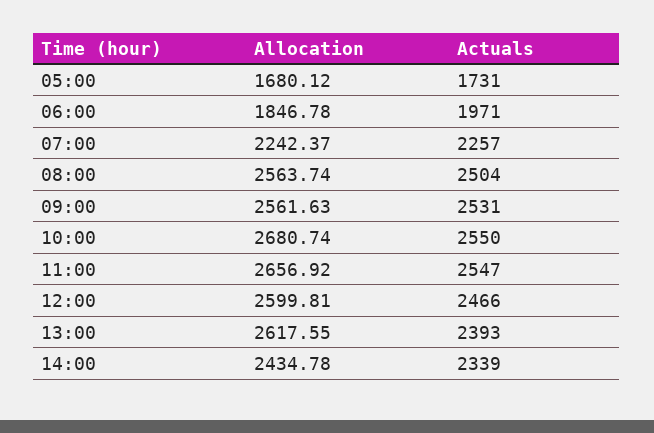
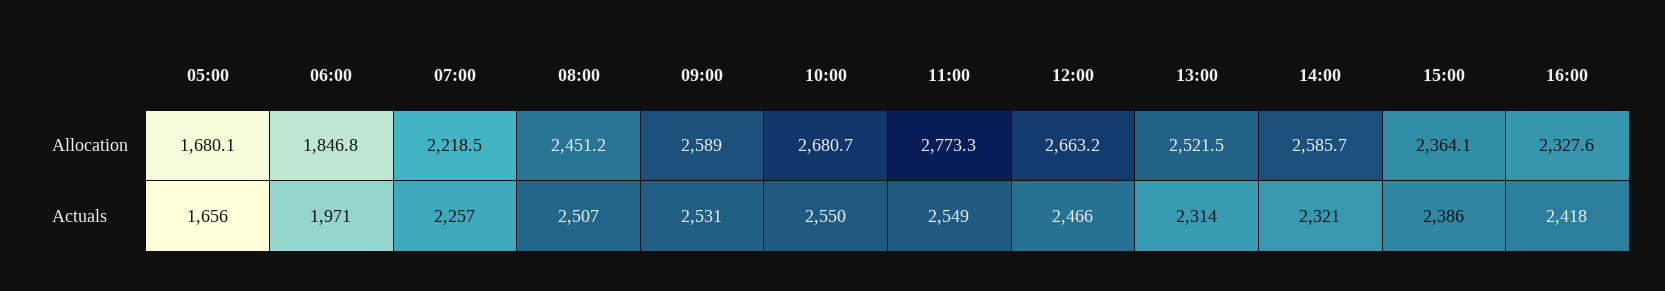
Actuals, 05:00: 1731 -> 1656
Allocation, 07:00: 2242.37 -> 2218.5
Allocation, 08:00: 2563.74 -> 2451.2
Actuals, 08:00: 2504 -> 2507
Allocation, 09:00: 2561.63 -> 2589
Allocation, 11:00: 2656.92 -> 2773.3
Actuals, 11:00: 2547 -> 2549
Allocation, 12:00: 2599.81 -> 2663.2
Allocation, 13:00: 2617.55 -> 2521.5
Actuals, 13:00: 2393 -> 2314
Allocation, 14:00: 2434.78 -> 2585.7
Actuals, 14:00: 2339 -> 2321
Allocation, 15:00: none -> 2364.1
Allocation, 16:00: none -> 2327.6
Actuals, 15:00: none -> 2386
Actuals, 16:00: none -> 2418

